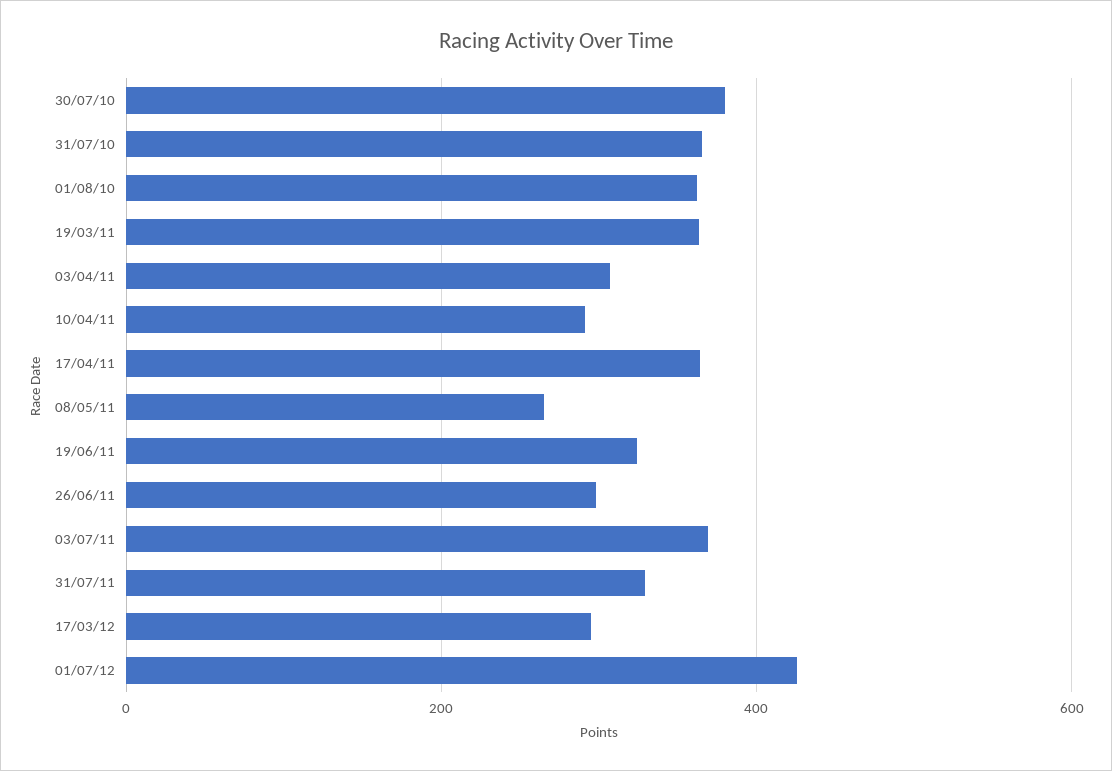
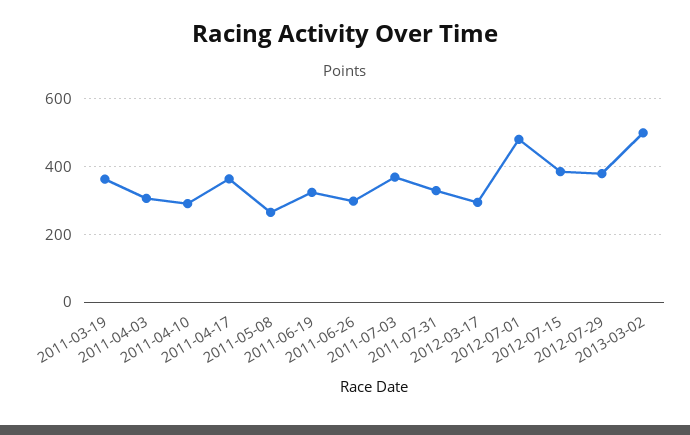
30/07/10: 380 -> none
31/07/10: 360 -> none
01/08/10: 360 -> none
01/07/12: 420 -> 480
2012-07-15: none -> 380
2012-07-29: none -> 380
2013-03-02: none -> 500

